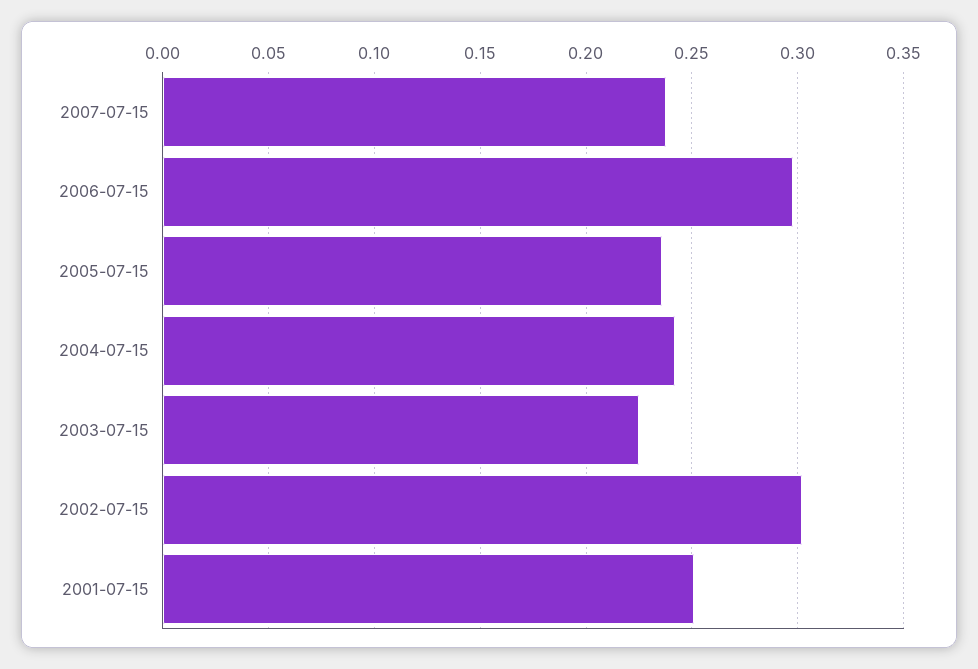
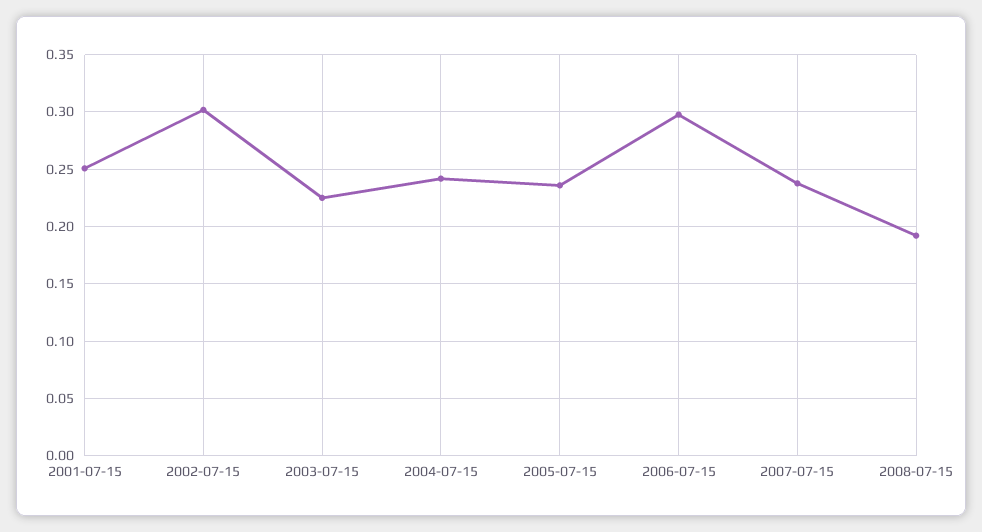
2008-07-15: none -> 0.19

